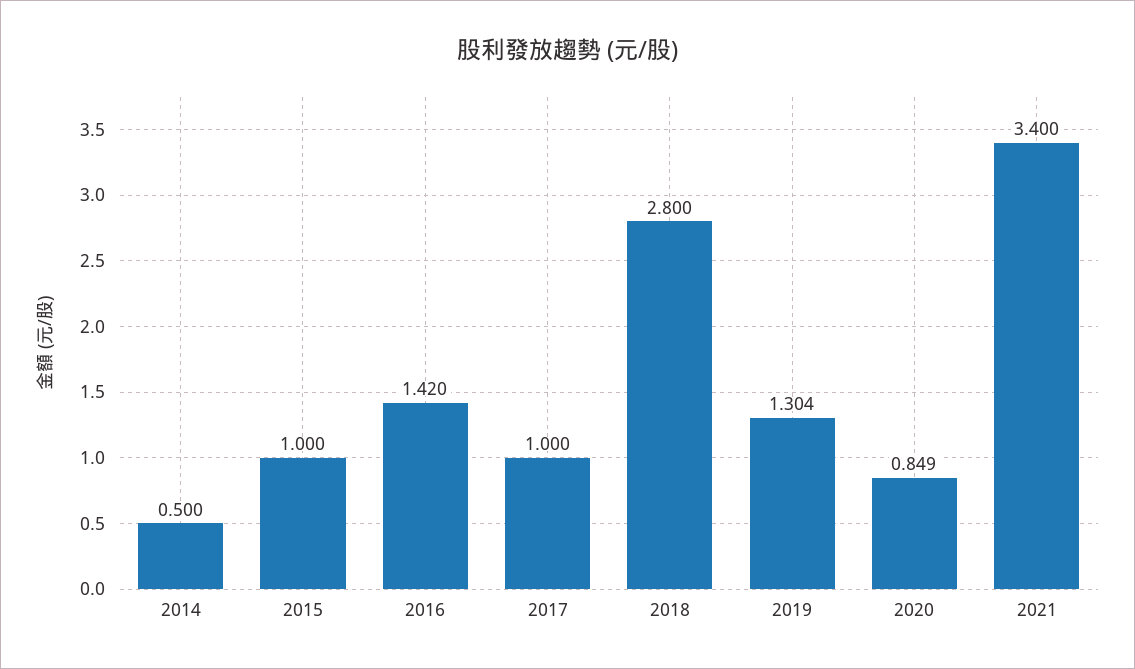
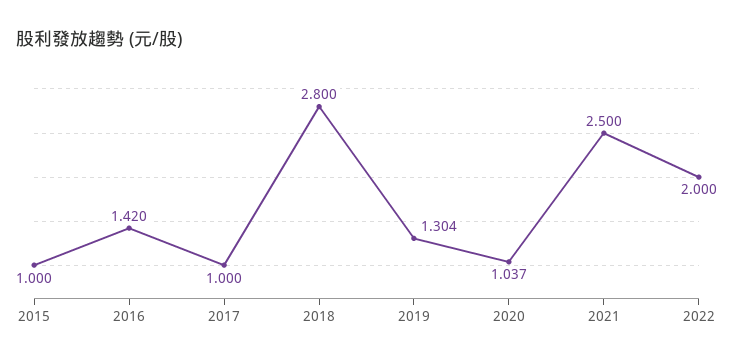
2014: 0.5 -> none
2020: 0.849 -> 1.037
2021: 3.4 -> 2.5
2022: none -> 2

